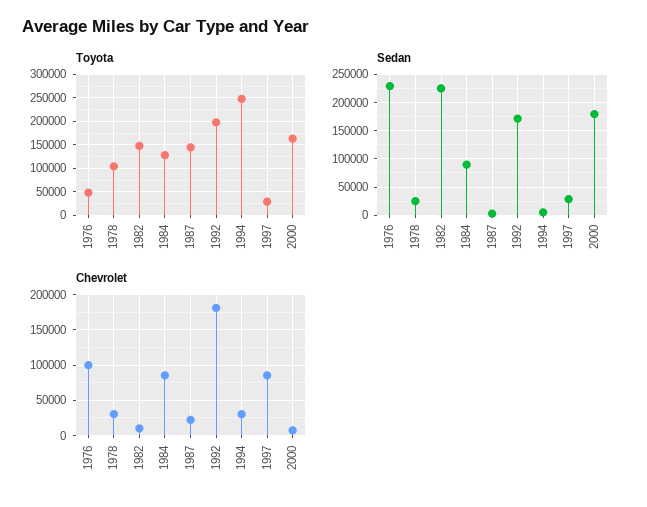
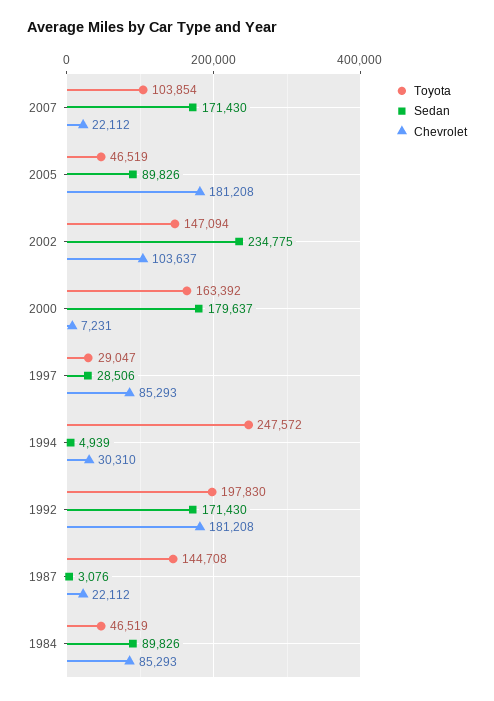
Toyota, 1976: 50000 -> none
Toyota, 1978: 100000 -> none
Toyota, 1982: 150000 -> none
Toyota, 1984: 125000 -> 46519
Sedan, 1976: 225000 -> none
Sedan, 1978: 25000 -> none
Sedan, 1982: 225000 -> none
Chevrolet, 1976: 100000 -> none
Chevrolet, 1978: 30000 -> none
Chevrolet, 1982: 10000 -> none
Toyota, 2007: none -> 103854
Sedan, 2007: none -> 171430
Chevrolet, 2007: none -> 22112
Toyota, 2005: none -> 46519
Sedan, 2005: none -> 89826
Chevrolet, 2005: none -> 181208
Toyota, 2002: none -> 147094
Sedan, 2002: none -> 234775
Chevrolet, 2002: none -> 103637

